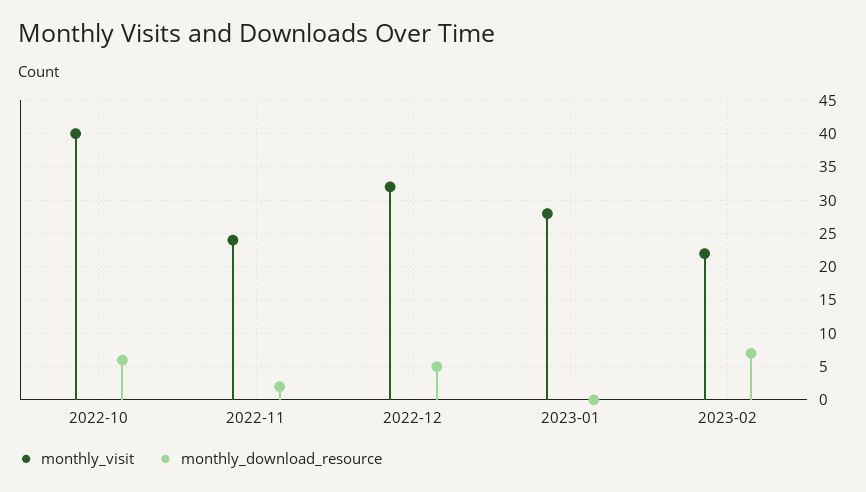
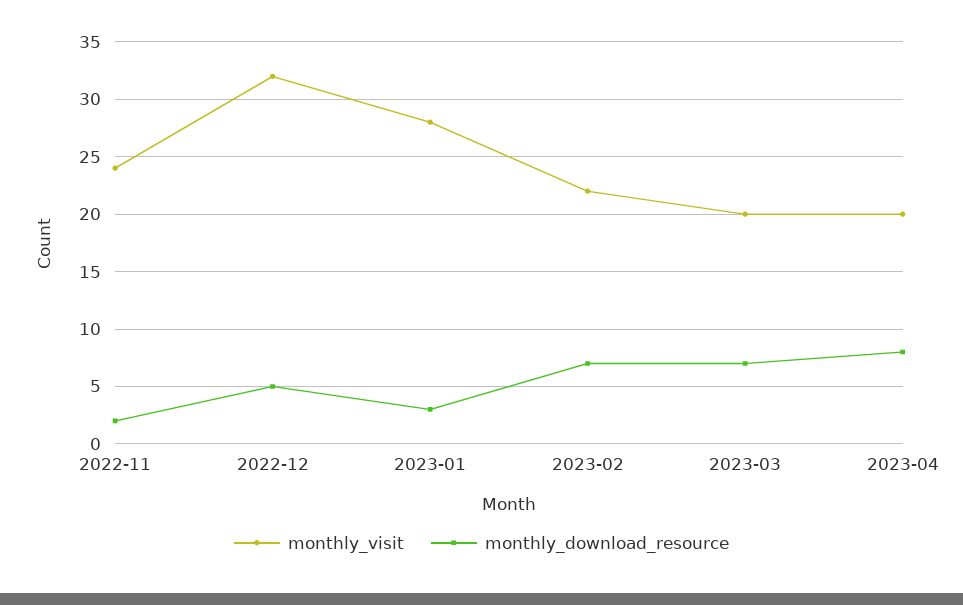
monthly_visit, 2022-10: 40 -> none
monthly_download_resource, 2022-10: 6 -> none
monthly_download_resource, 2023-01: 0 -> 3
monthly_visit, 2023-03: none -> 20
monthly_download_resource, 2023-03: none -> 7
monthly_visit, 2023-04: none -> 20
monthly_download_resource, 2023-04: none -> 8

